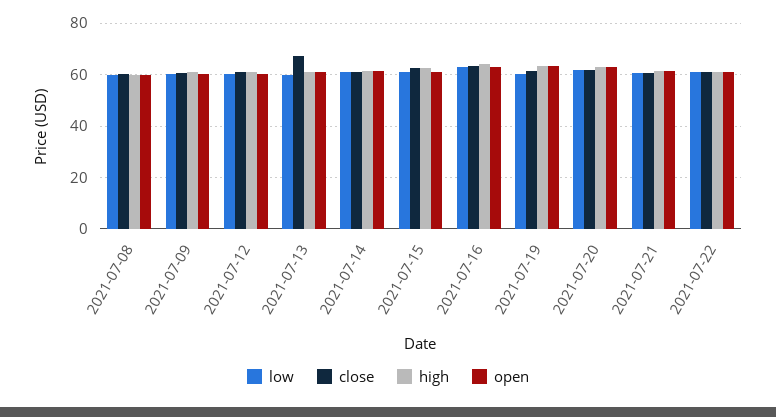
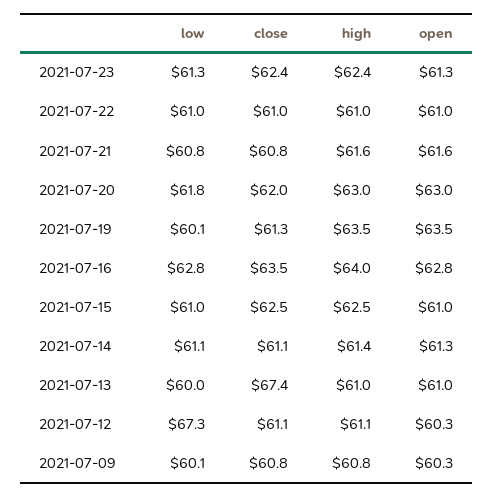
low, 2021-07-08: 60 -> none
close, 2021-07-08: 60 -> none
high, 2021-07-08: 60 -> none
open, 2021-07-08: 60 -> none
low, 2021-07-12: 60 -> 67.3
low, 2021-07-23: none -> 61.3
close, 2021-07-23: none -> 62.4
high, 2021-07-23: none -> 62.4
open, 2021-07-23: none -> 61.3

